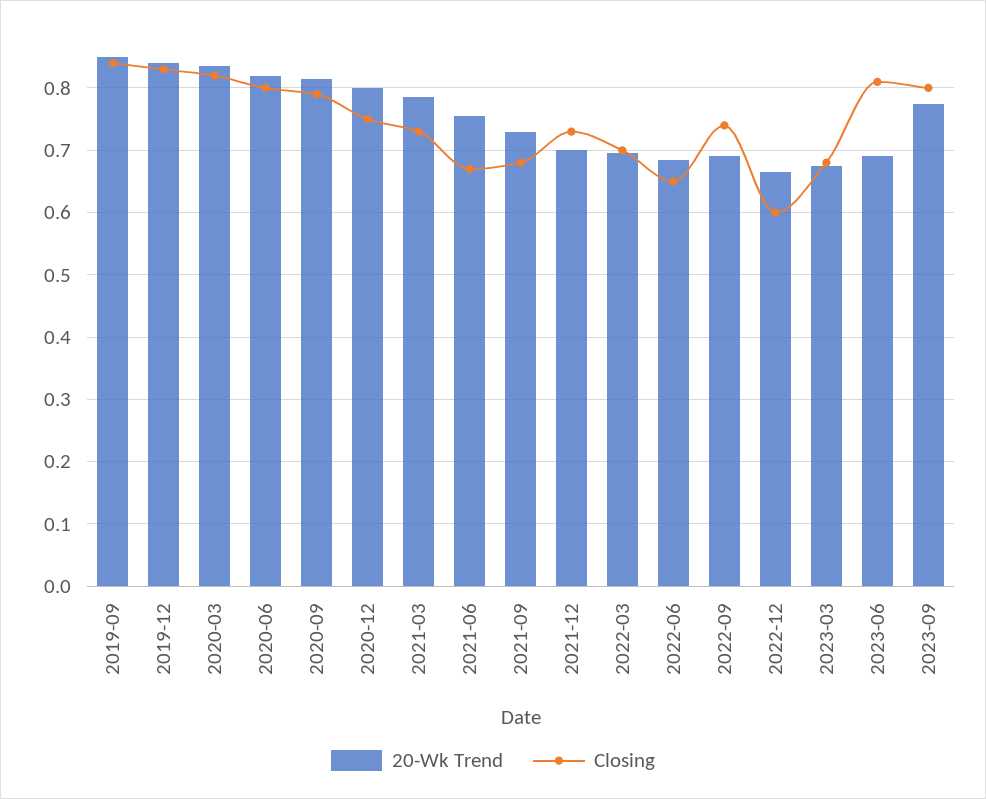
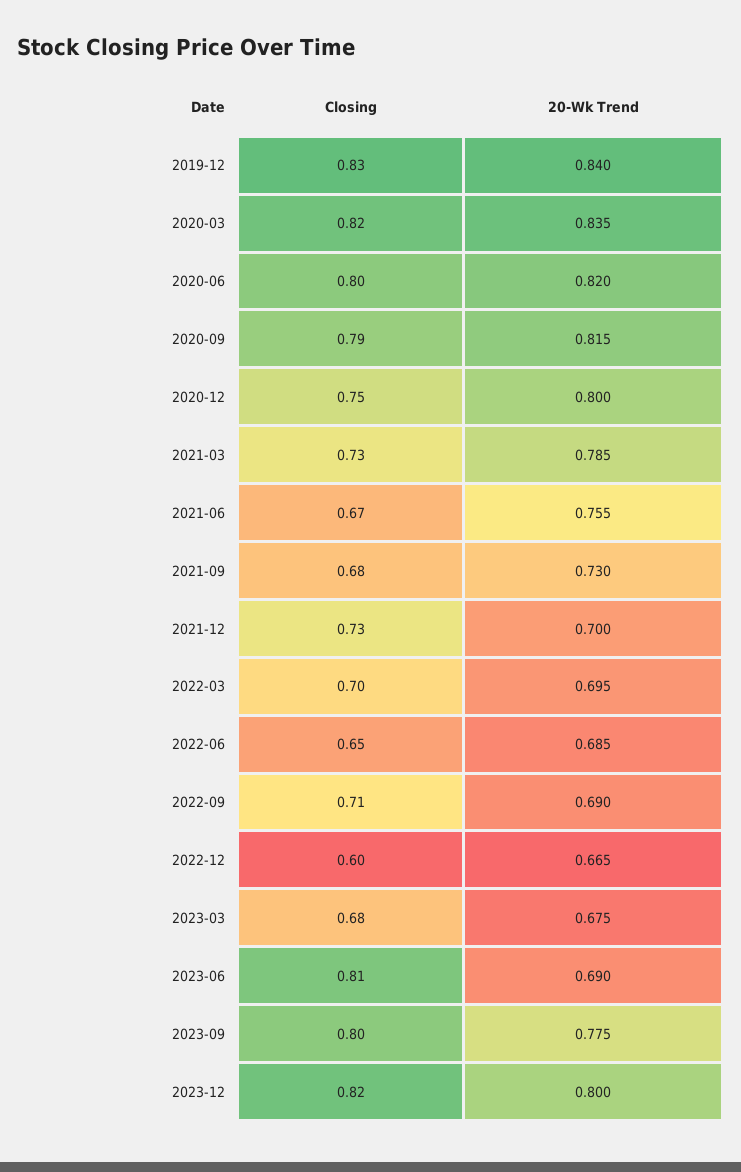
20-Wk Trend, 2019-09: 0.85 -> none
Closing, 2019-09: 0.84 -> none
Closing, 2022-09: 0.74 -> 0.71
Closing, 2023-12: none -> 0.82
20-Wk Trend, 2023-12: none -> 0.8

